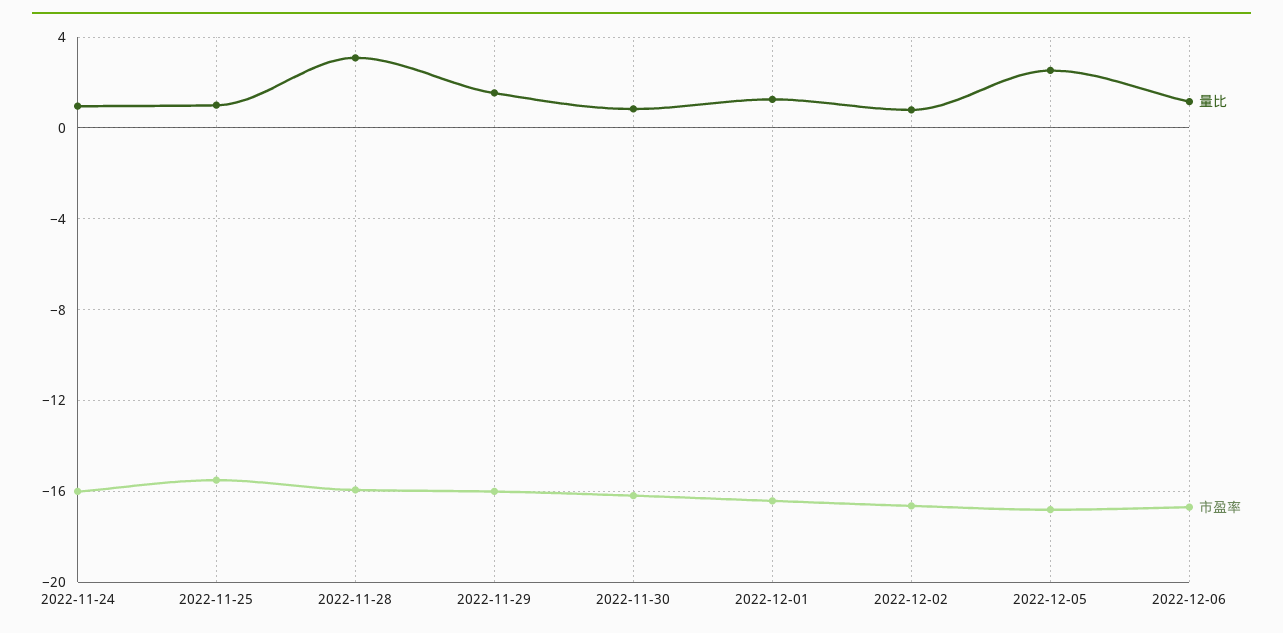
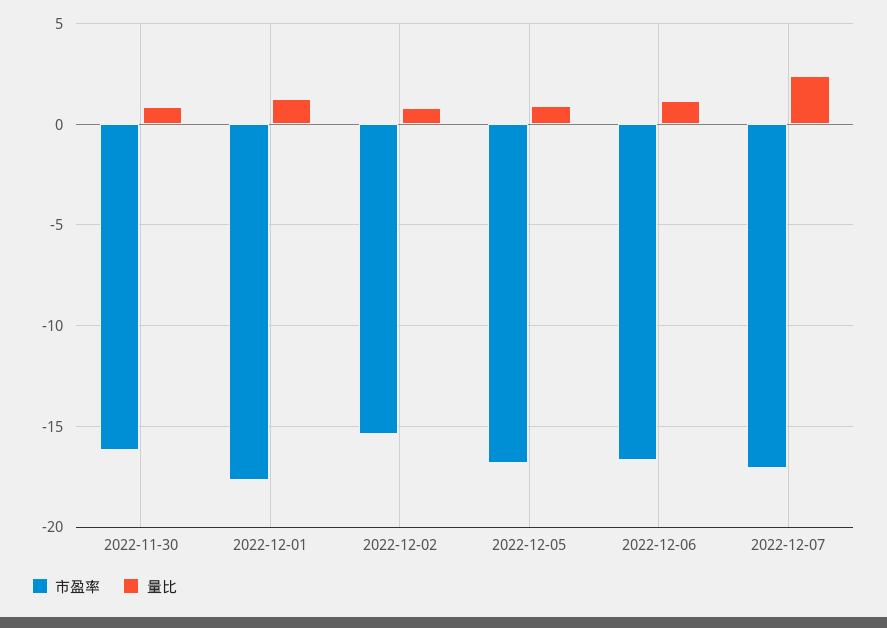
量比, 2022-11-24: 1 -> none
市盈率, 2022-11-24: -16 -> none
量比, 2022-11-25: 1 -> none
市盈率, 2022-11-25: -15.5 -> none
量比, 2022-11-28: 3 -> none
市盈率, 2022-11-28: -16 -> none
量比, 2022-11-29: 1.5 -> none
市盈率, 2022-11-29: -16 -> none
市盈率, 2022-12-01: -16.5 -> -17.5
市盈率, 2022-12-02: -16.5 -> -15.5
量比, 2022-12-05: 2.5 -> 1
市盈率, 2022-12-07: none -> -17
量比, 2022-12-07: none -> 2.5

